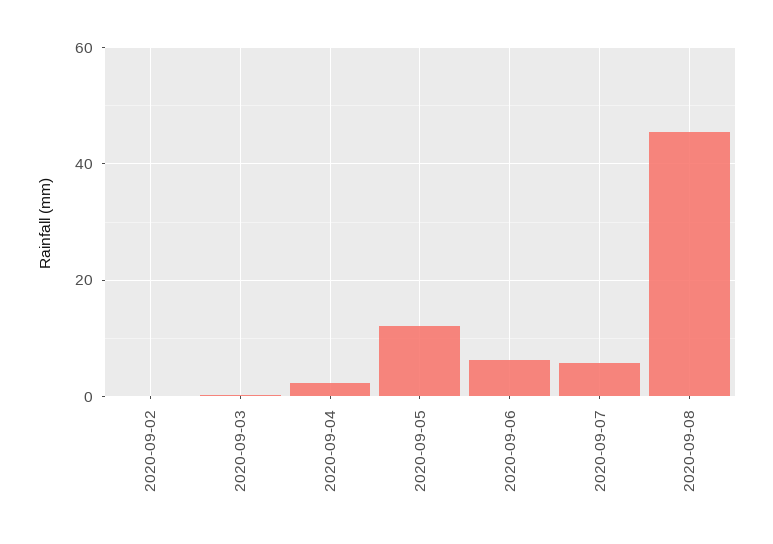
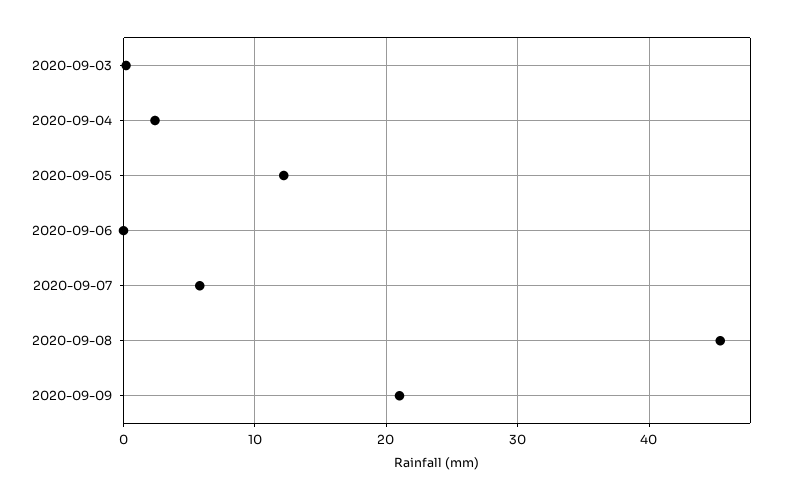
2020-09-02: 0 -> none
2020-09-06: 6 -> 0
2020-09-09: none -> 21

